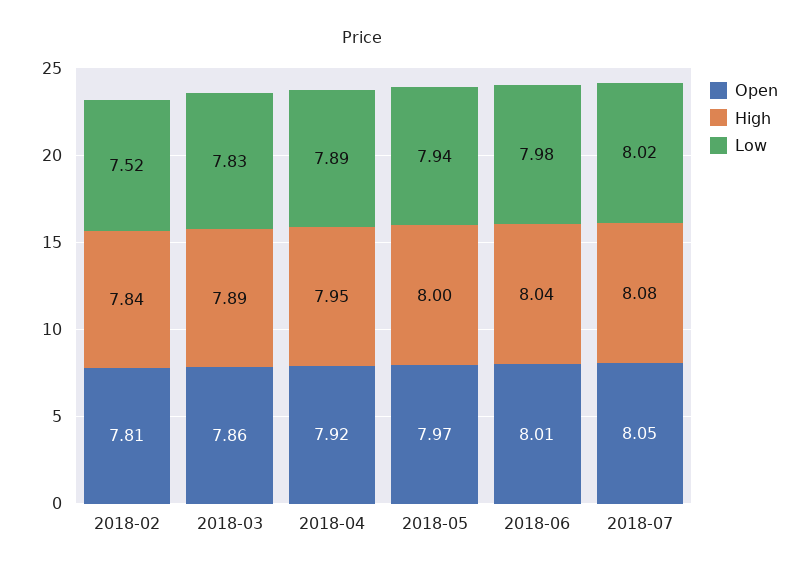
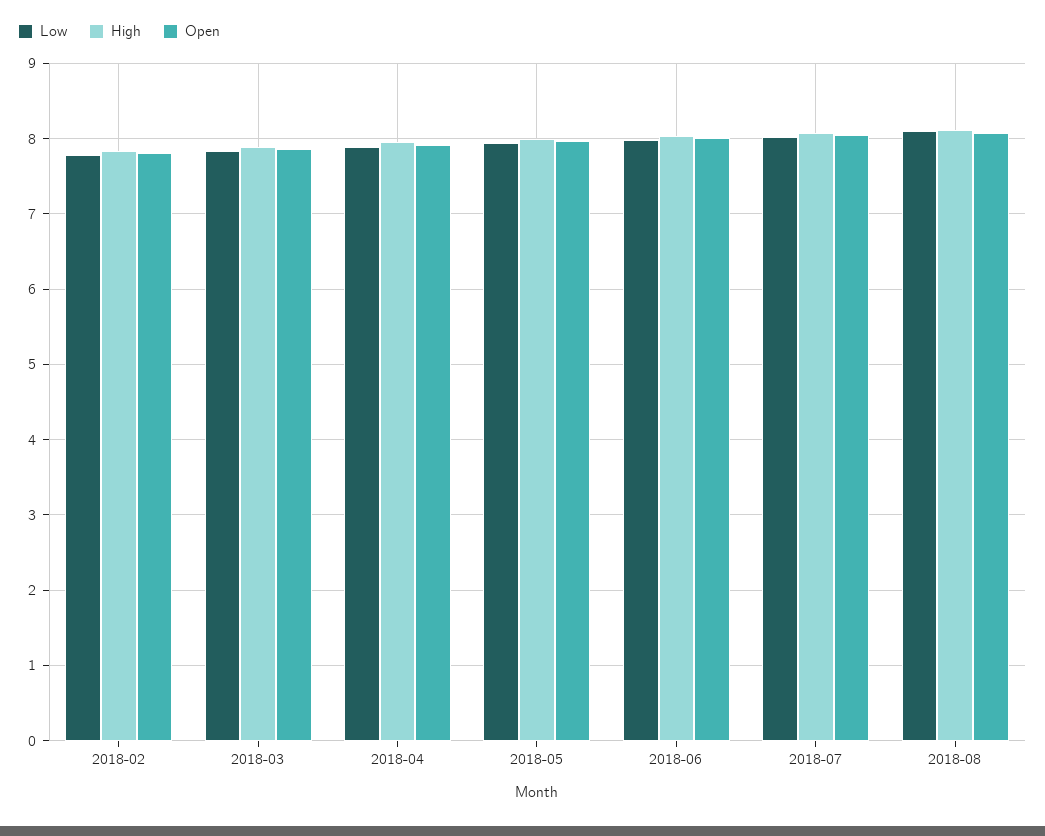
Low, 2018-02: 7.52 -> 7.8
Low, 2018-08: none -> 8.1
High, 2018-08: none -> 8.1
Open, 2018-08: none -> 8.1

